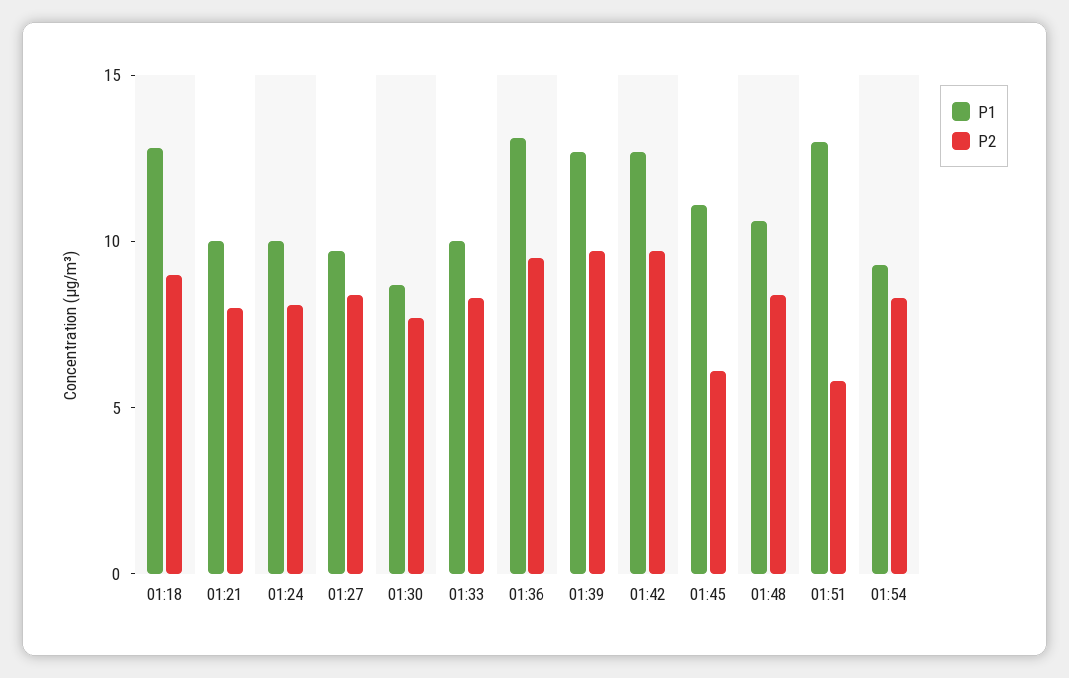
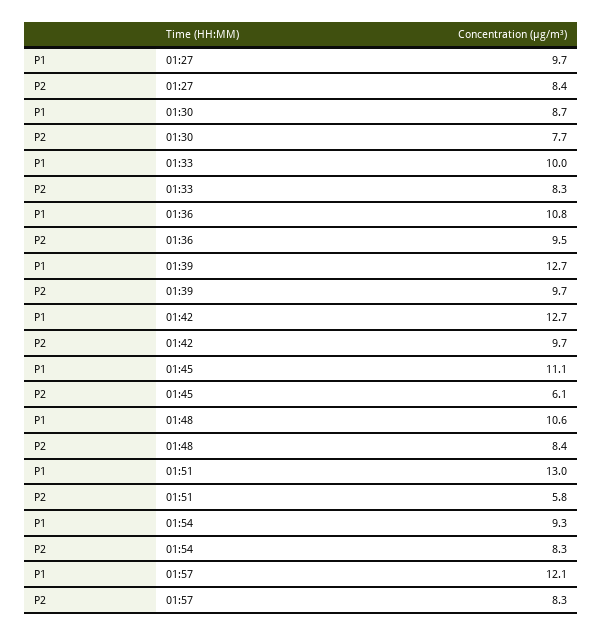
P1, 01:18: 13 -> none
P2, 01:18: 9 -> none
P1, 01:21: 10 -> none
P2, 01:21: 8 -> none
P1, 01:24: 10 -> none
P2, 01:24: 8 -> none
P1, 01:36: 13 -> 10.8
P1, 01:57: none -> 12.1
P2, 01:57: none -> 8.3

